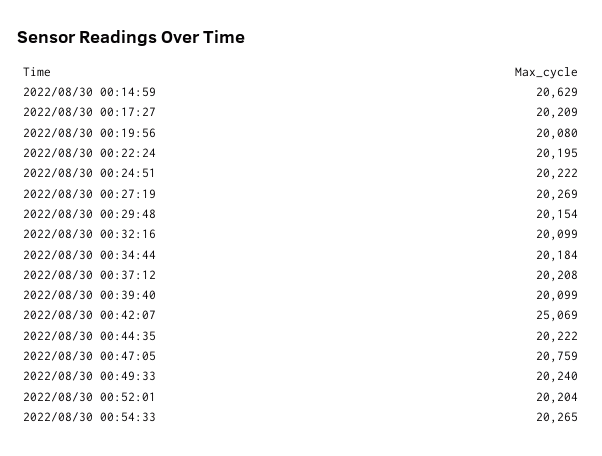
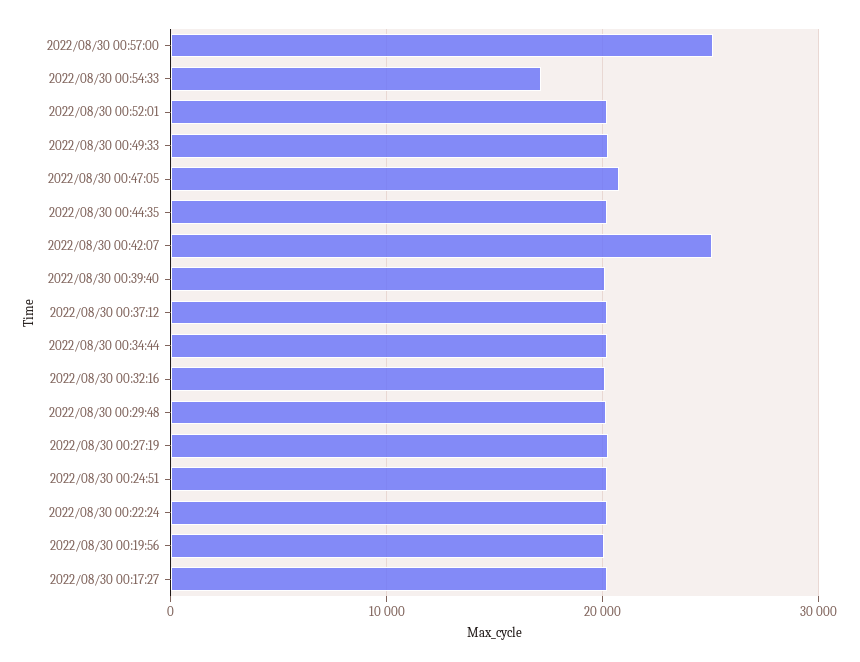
2022/08/30 00:14:59: 20629 -> none
2022/08/30 00:54:33: 20265 -> 17000
2022/08/30 00:57:00: none -> 25000

